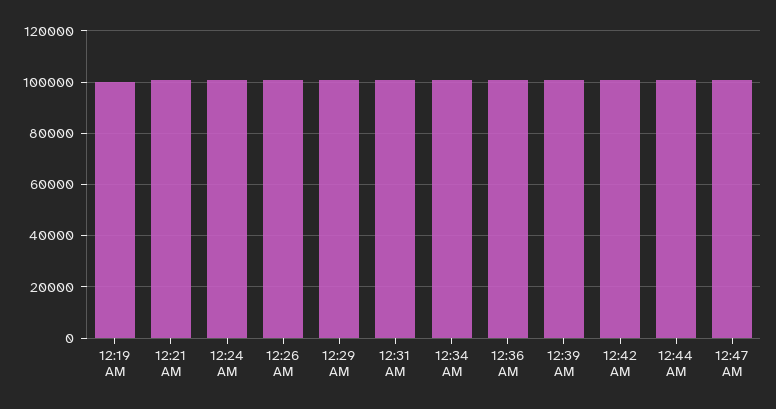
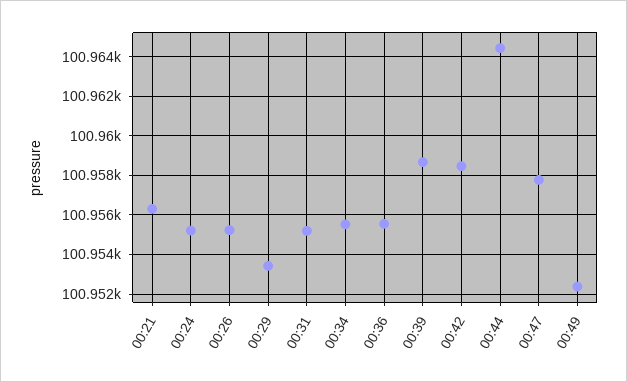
12:19 AM: 100000 -> none
00:49: none -> 100952.5

